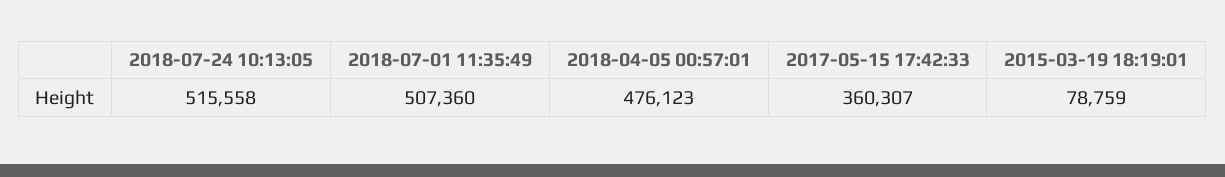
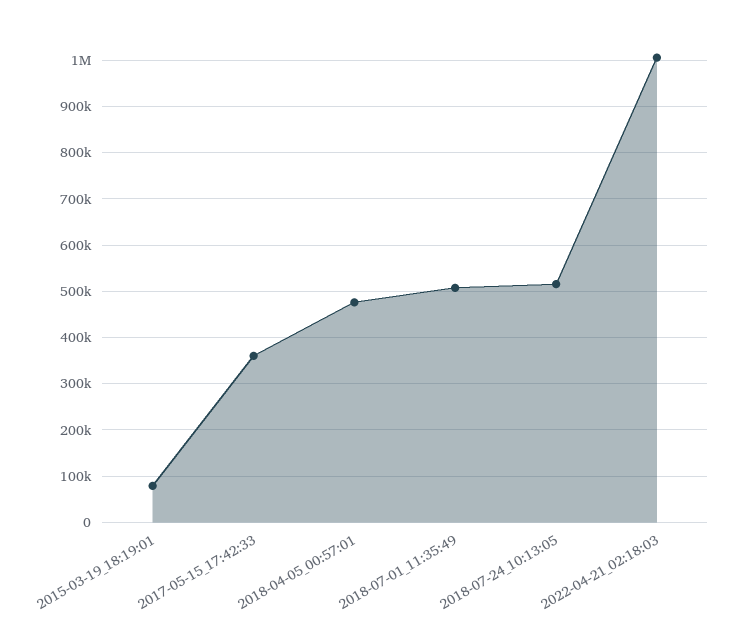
2022-04-21_02:18:03: none -> 1000000

